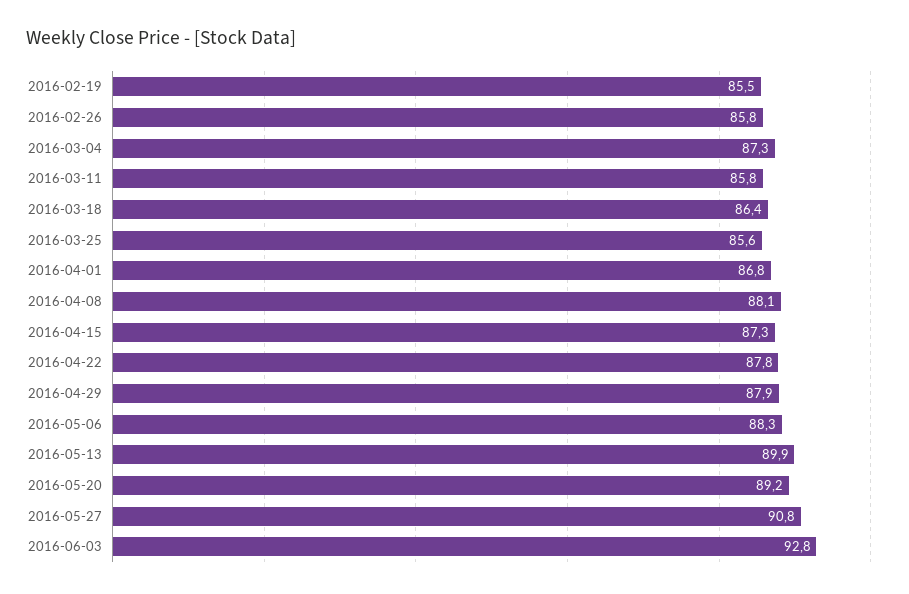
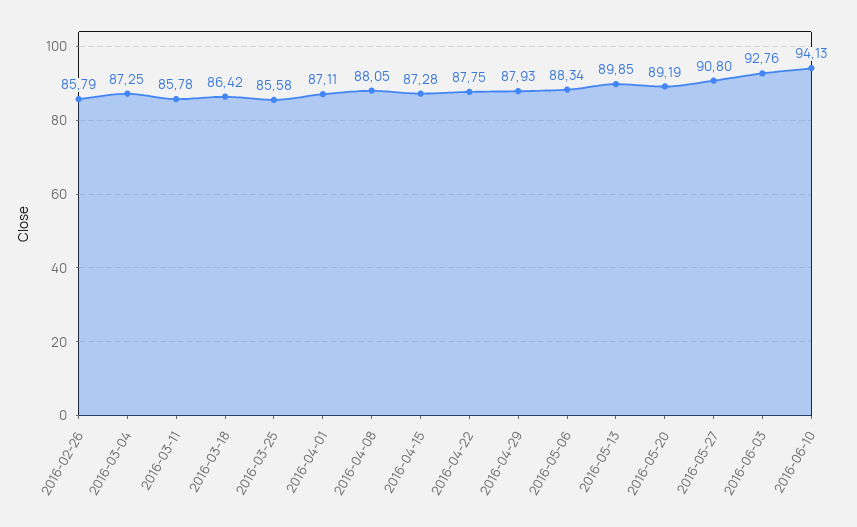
2016-02-19: 85.5 -> none
2016-04-01: 86.8 -> 87.11
2016-06-10: none -> 94.13

